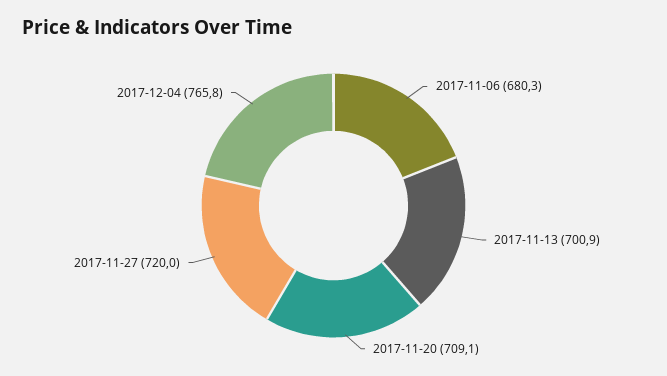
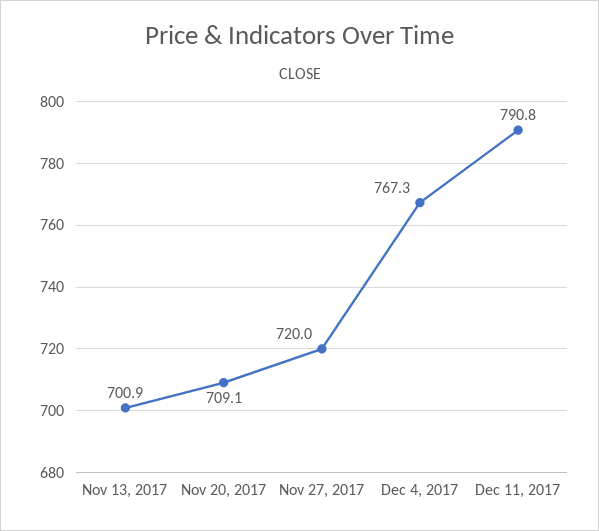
2017-11-06: 680.3 -> none
2017-12-04: 765.8 -> 767.3
Dec 11, 2017: none -> 790.8

